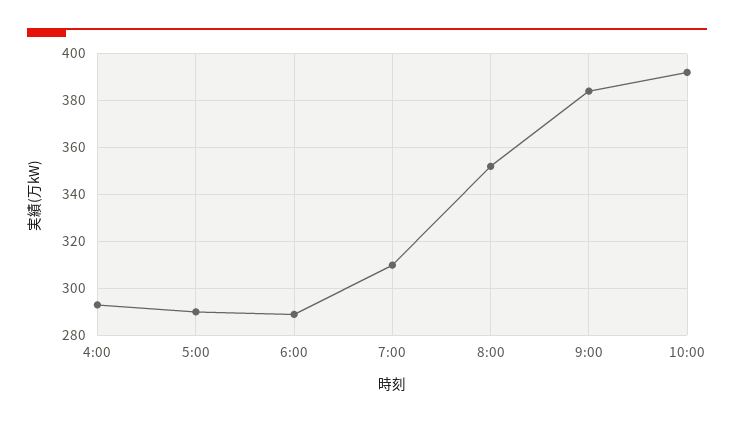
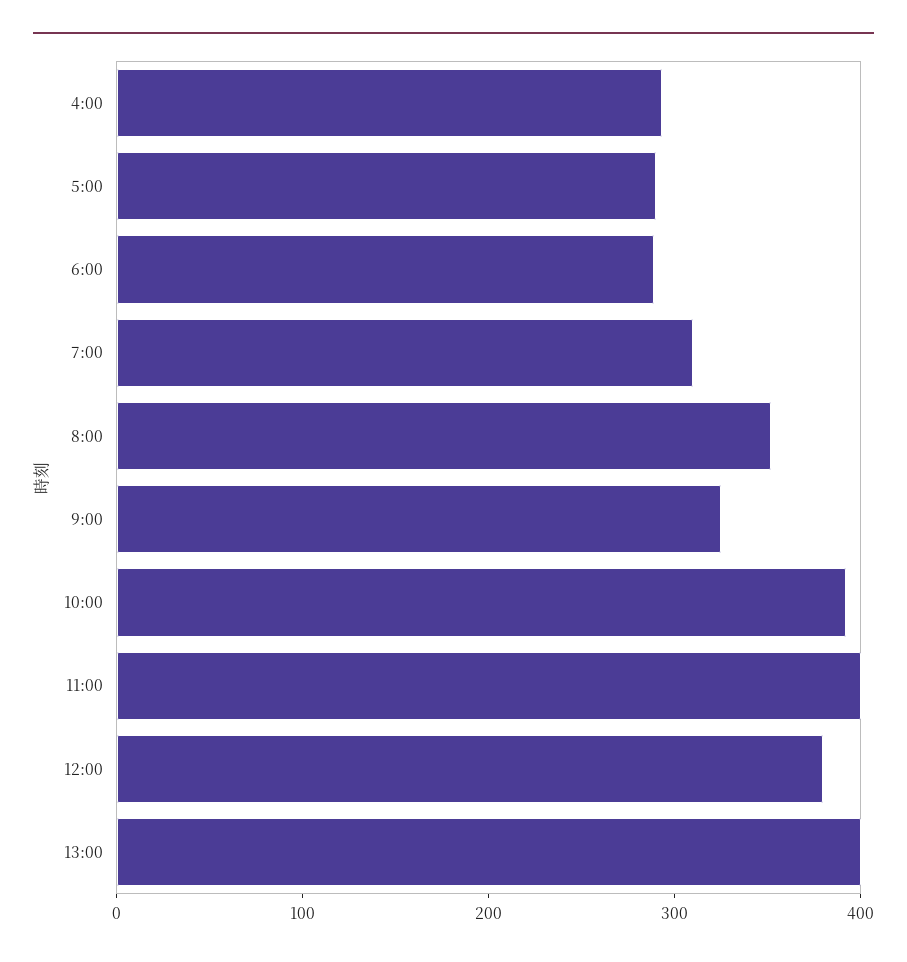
9:00: 385 -> 320
11:00: none -> 400
12:00: none -> 380
13:00: none -> 400

